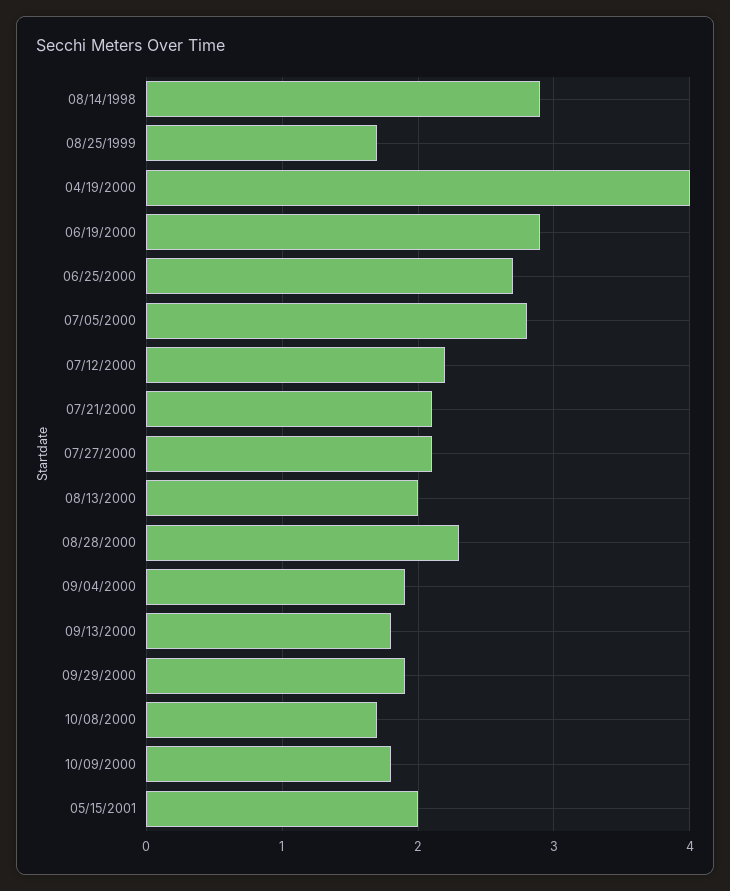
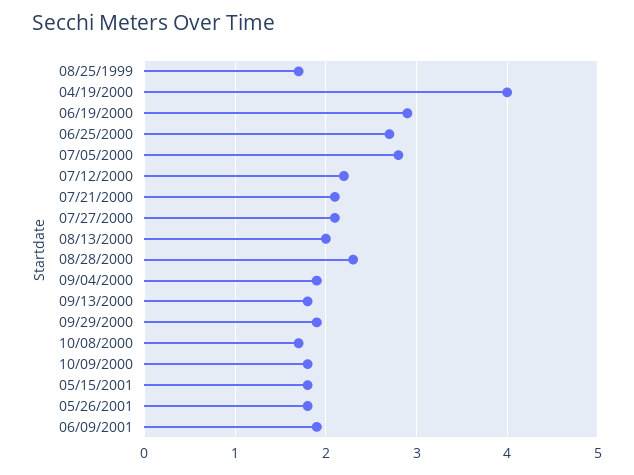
08/14/1998: 2.9 -> none
05/15/2001: 2 -> 1.8
05/26/2001: none -> 1.8
06/09/2001: none -> 1.9

